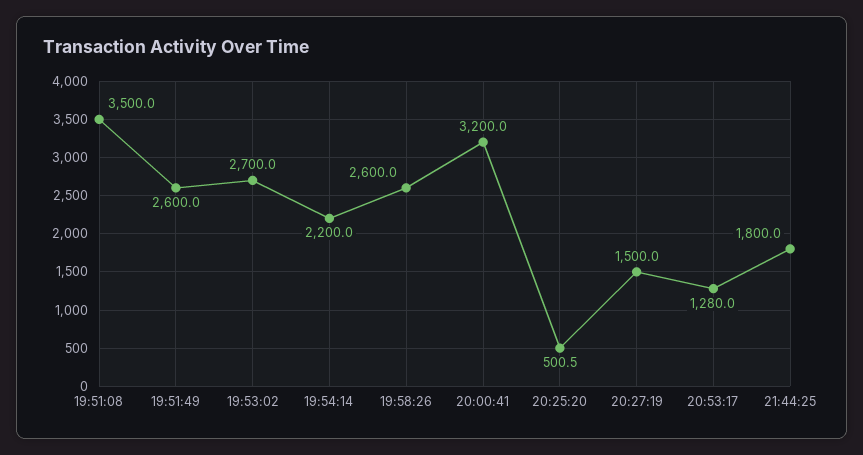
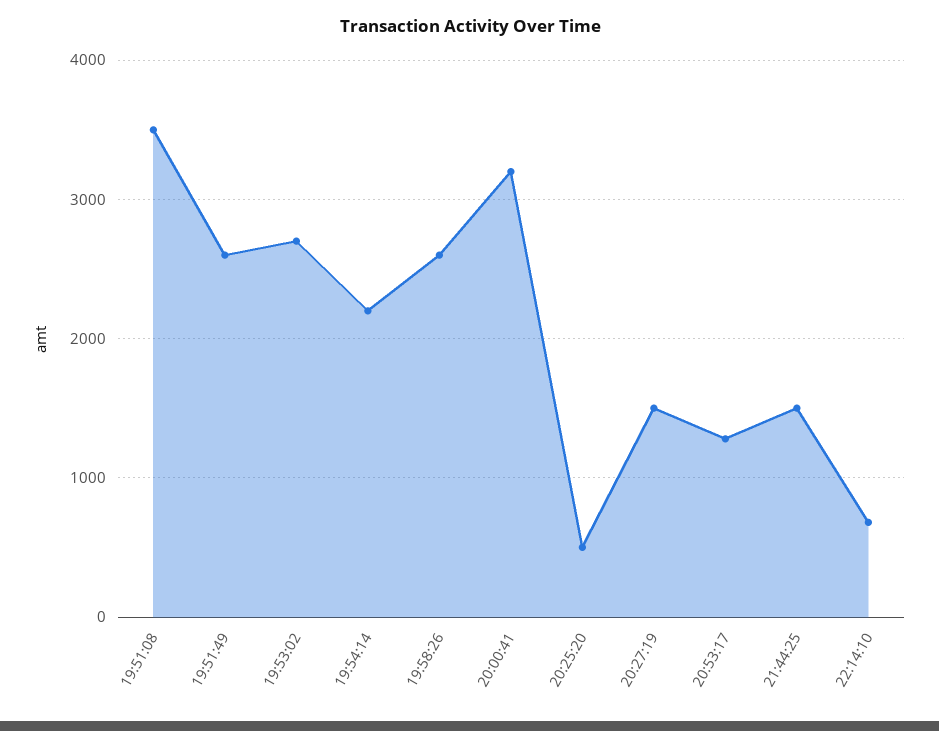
21:44:25: 1800 -> 1500
22:14:10: none -> 700

